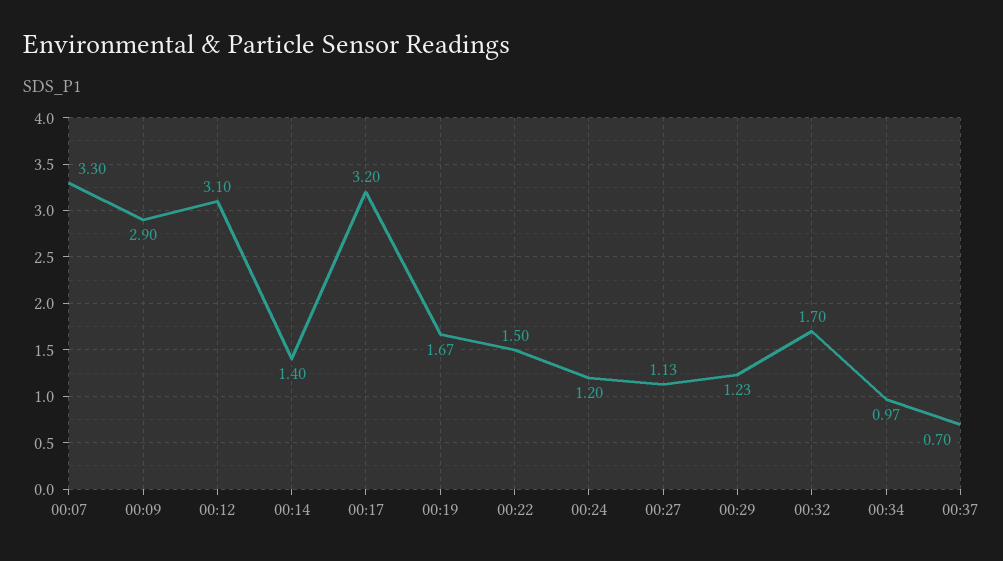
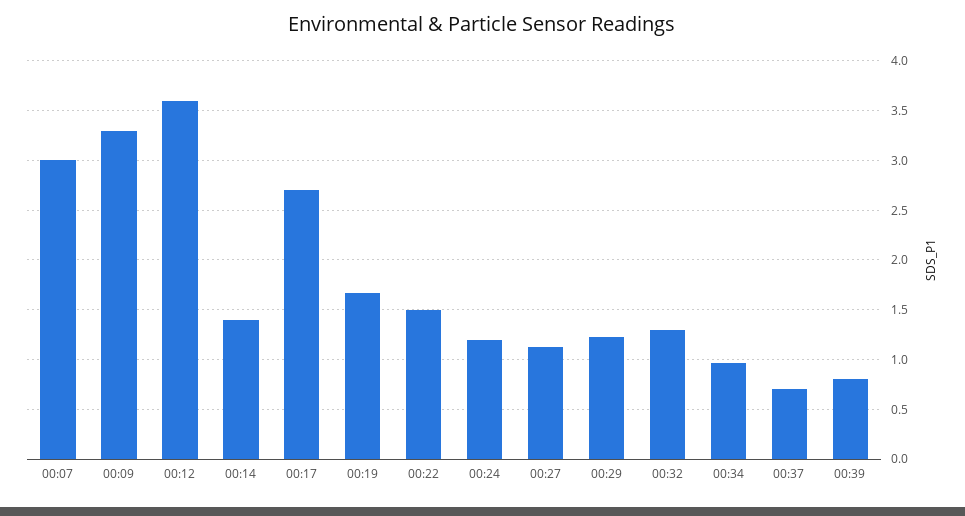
00:07: 3.3 -> 3
00:09: 2.9 -> 3.3
00:12: 3.1 -> 3.6
00:17: 3.2 -> 2.7
00:32: 1.7 -> 1.3
00:39: none -> 0.8

